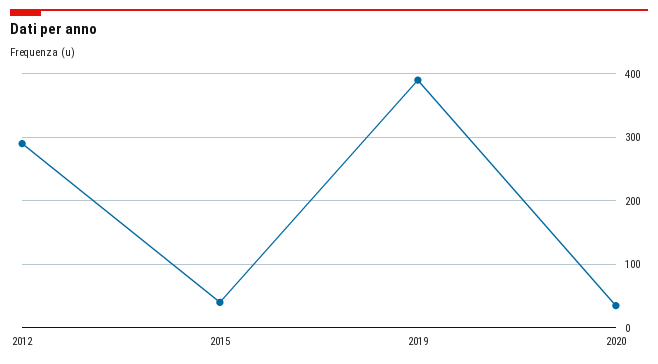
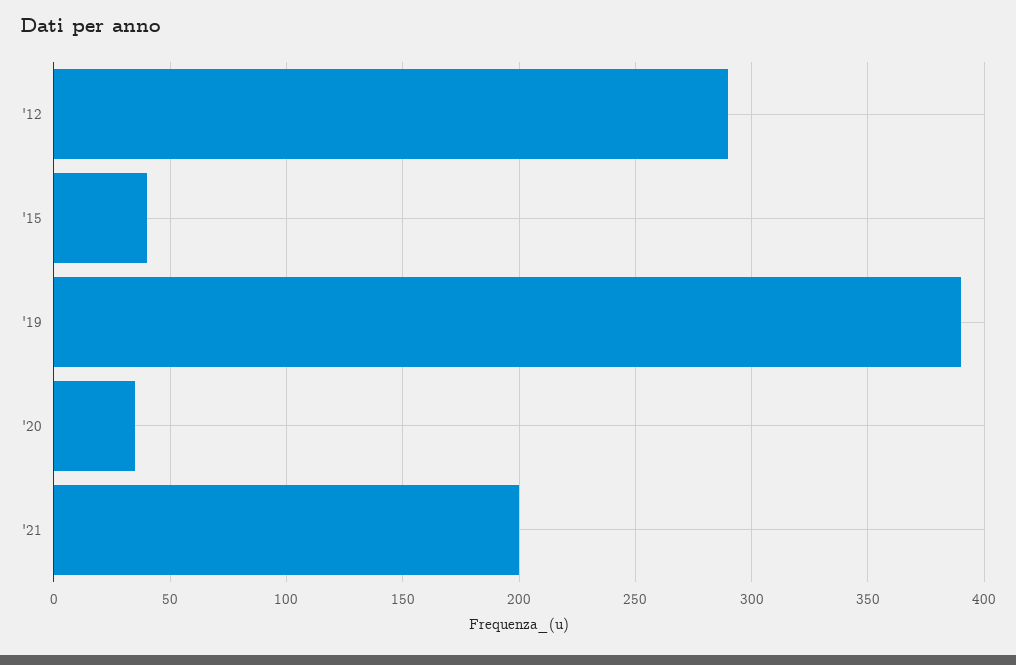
'21: none -> 200

